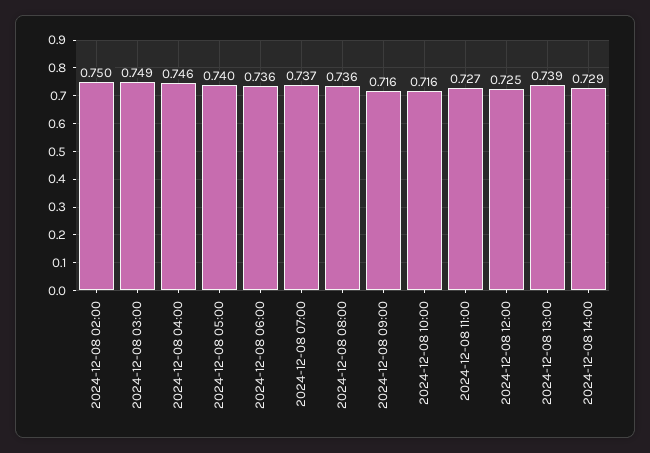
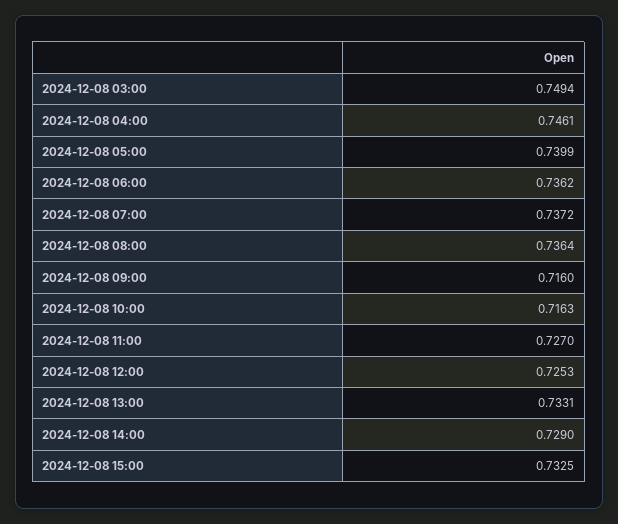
2024-12-08 02:00: 0.75 -> none
2024-12-08 13:00: 0.739 -> 0.7331
2024-12-08 15:00: none -> 0.7325

